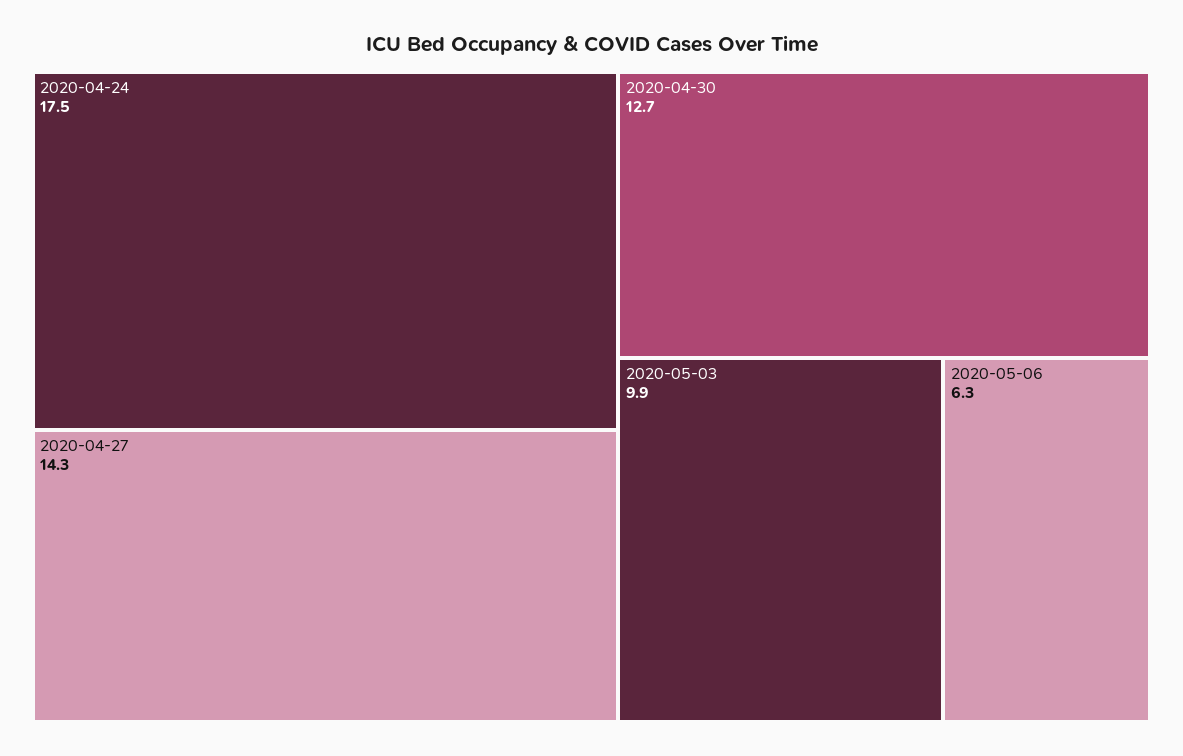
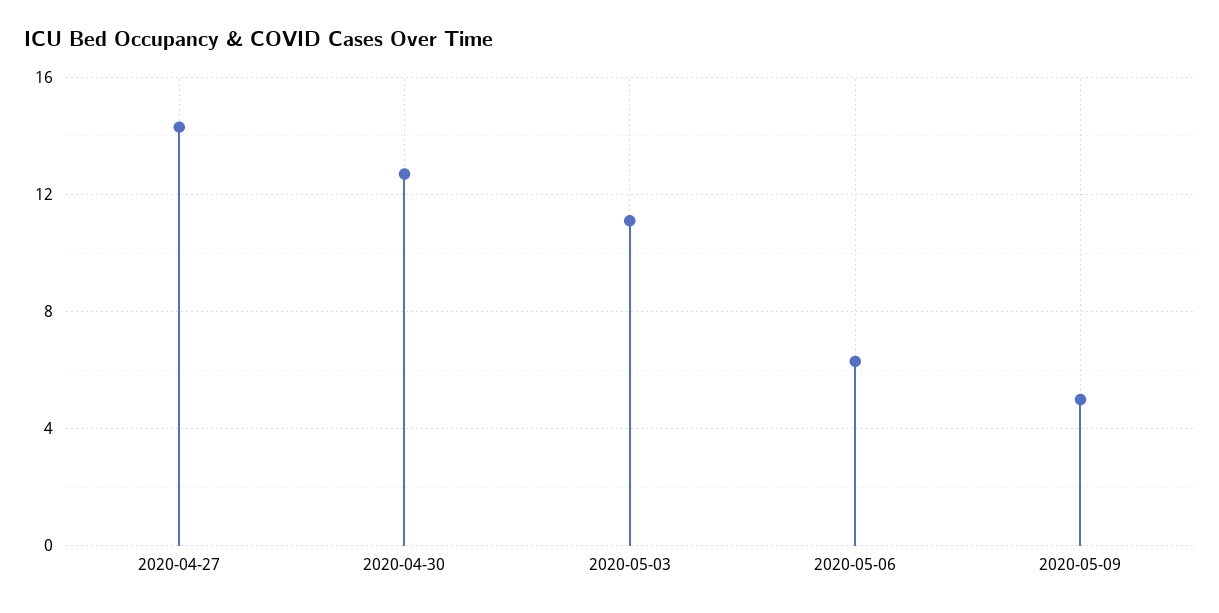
2020-04-24: 17.5 -> none
2020-05-03: 9.9 -> 11
2020-05-09: none -> 5

